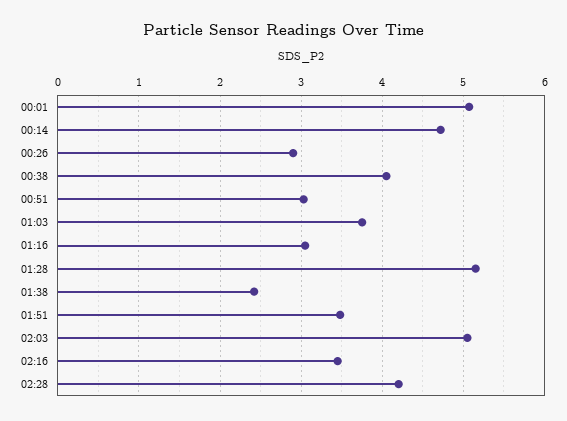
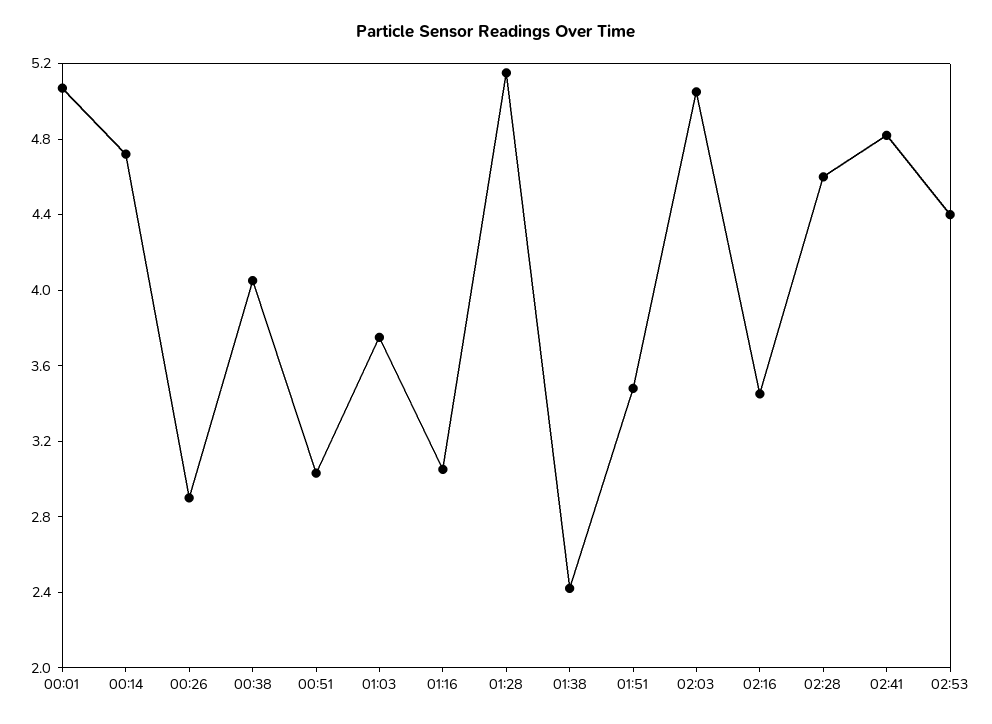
02:28: 4.2 -> 4.6
02:41: none -> 4.8
02:53: none -> 4.4

